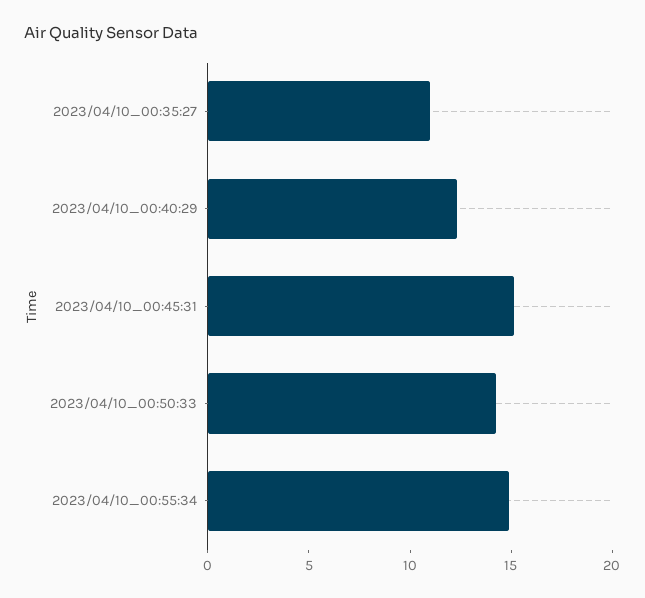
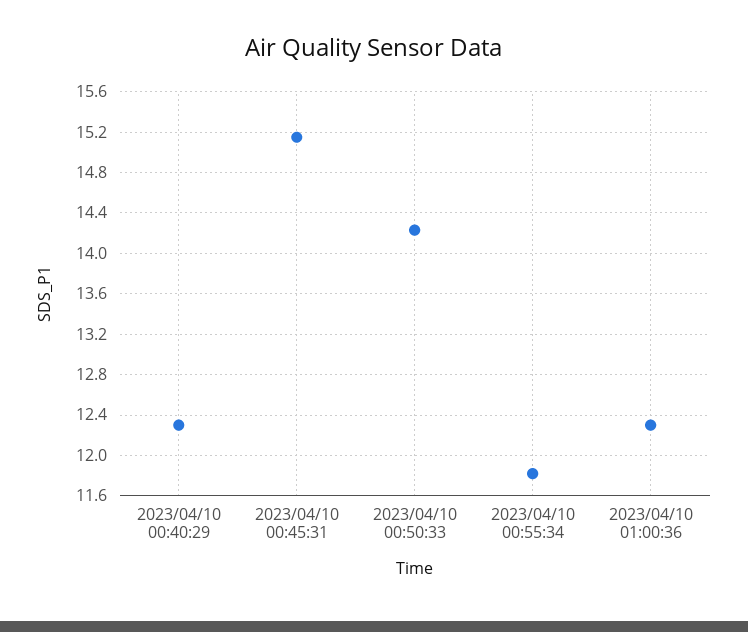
2023/04/10_00:35:27: 11 -> none
2023/04/10_00:55:34: 15 -> 11.8
2023/04/10 01:00:36: none -> 12.3

